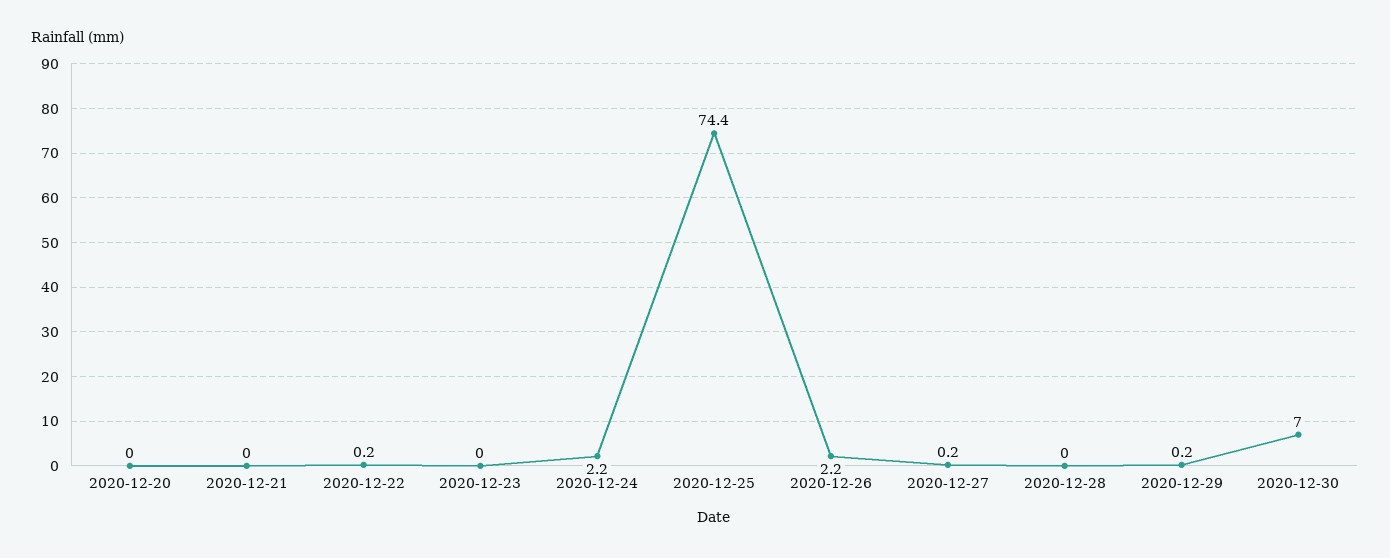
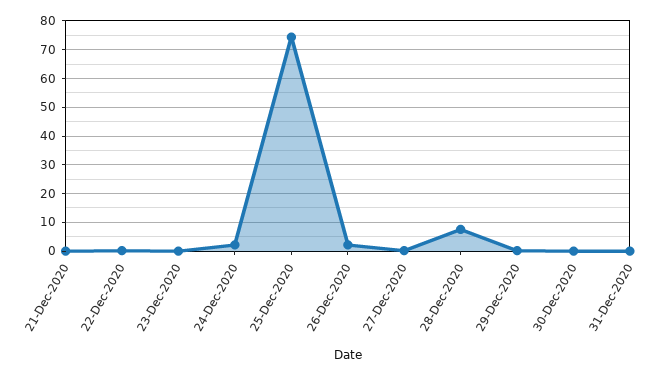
2020-12-20: 0 -> none
2020-12-28: 0 -> 7.5
2020-12-30: 7 -> 0
31-Dec-2020: none -> 0

